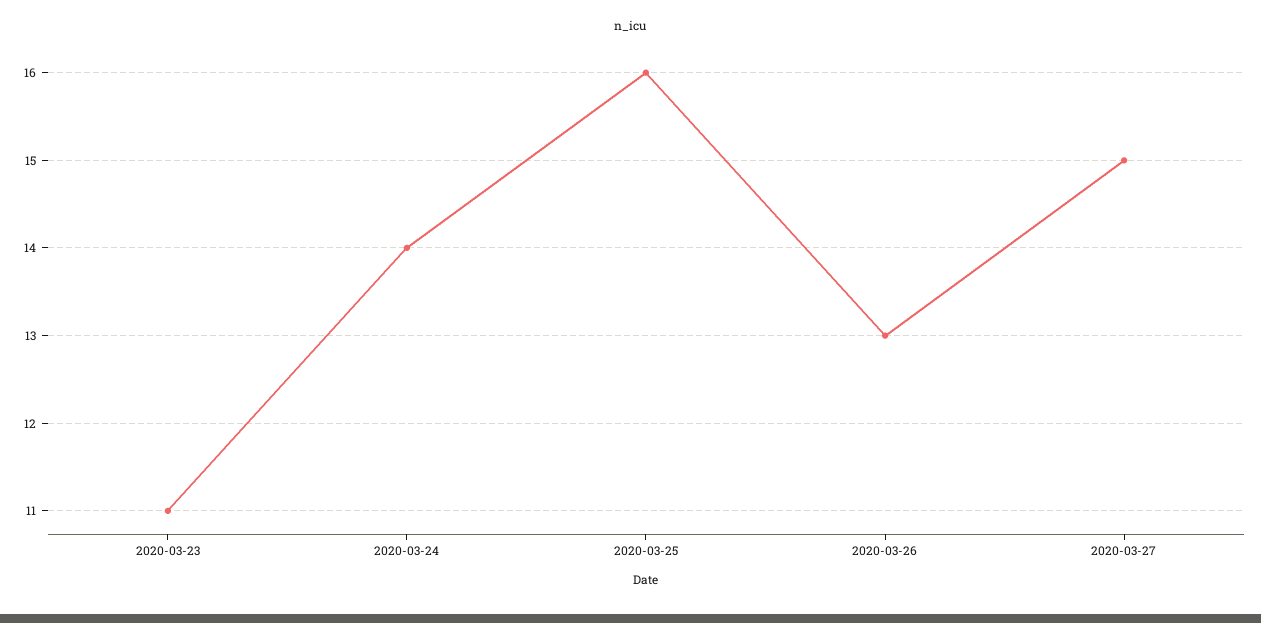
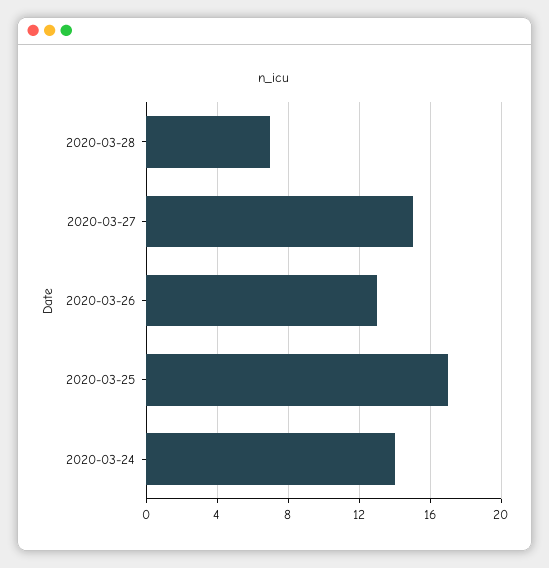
2020-03-23: 11 -> none
2020-03-25: 16 -> 17
2020-03-28: none -> 7

